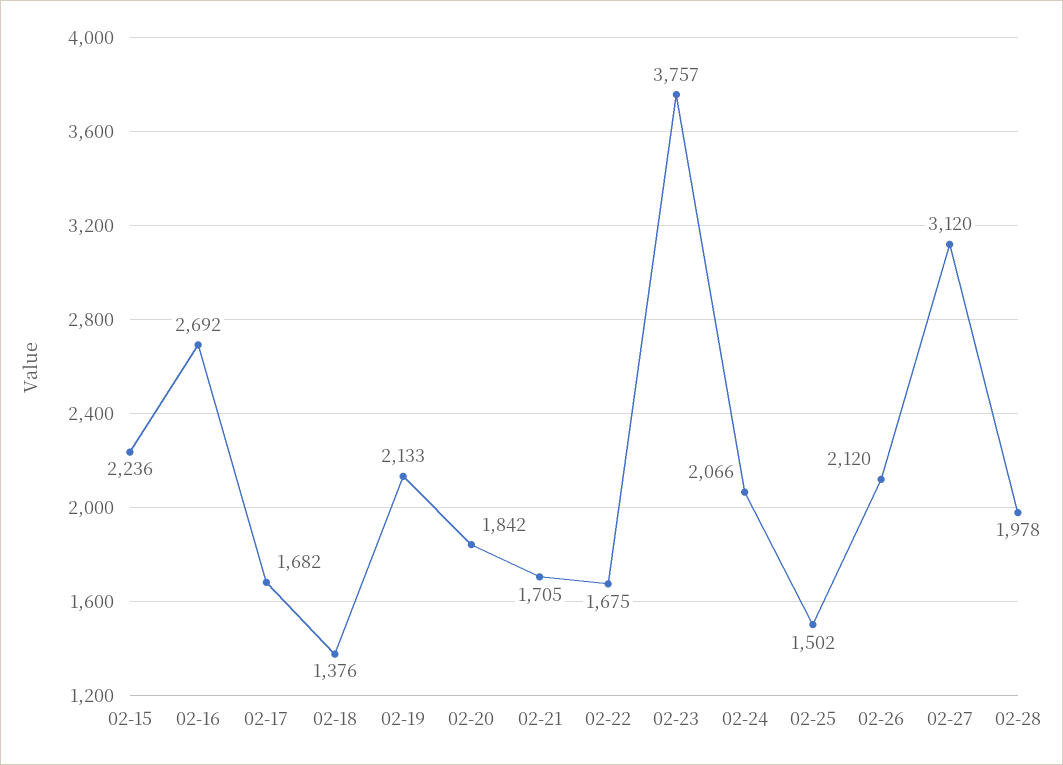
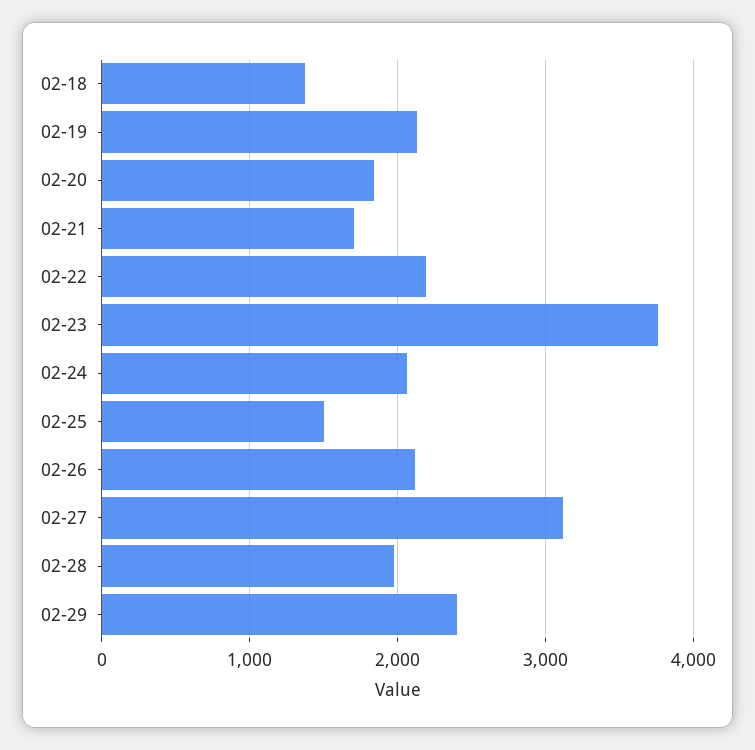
02-15: 2236 -> none
02-16: 2692 -> none
02-17: 1682 -> none
02-22: 1675 -> 2200
02-29: none -> 2400

